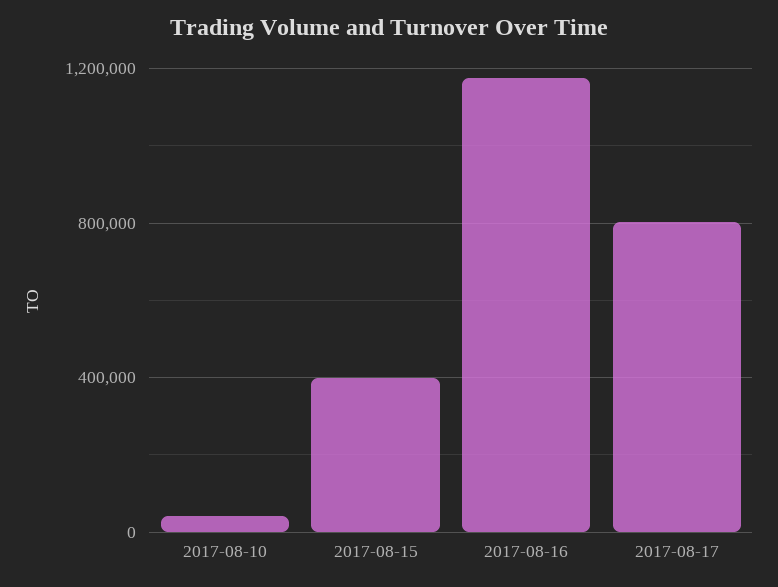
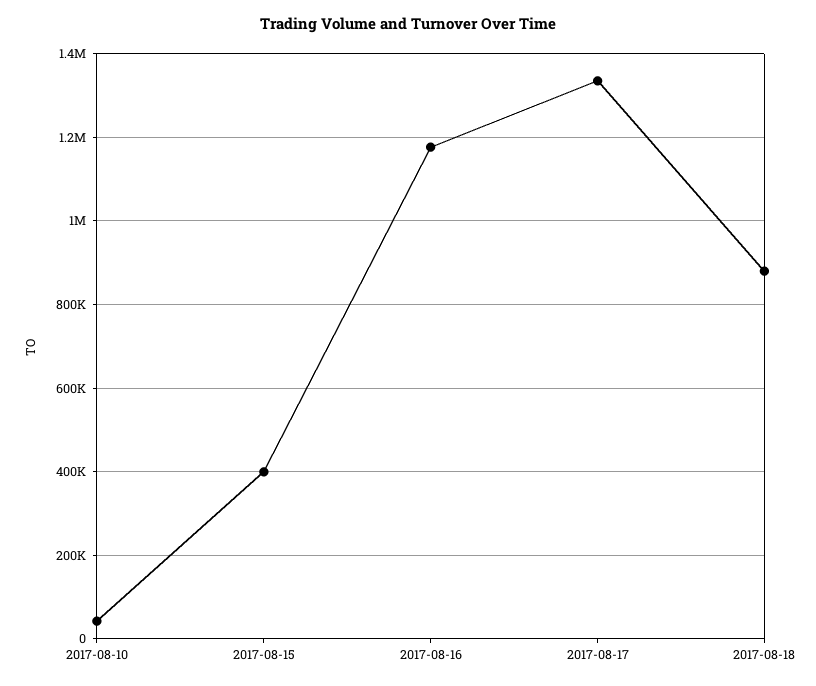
2017-08-17: 800000 -> 1340000
2017-08-18: none -> 880000

